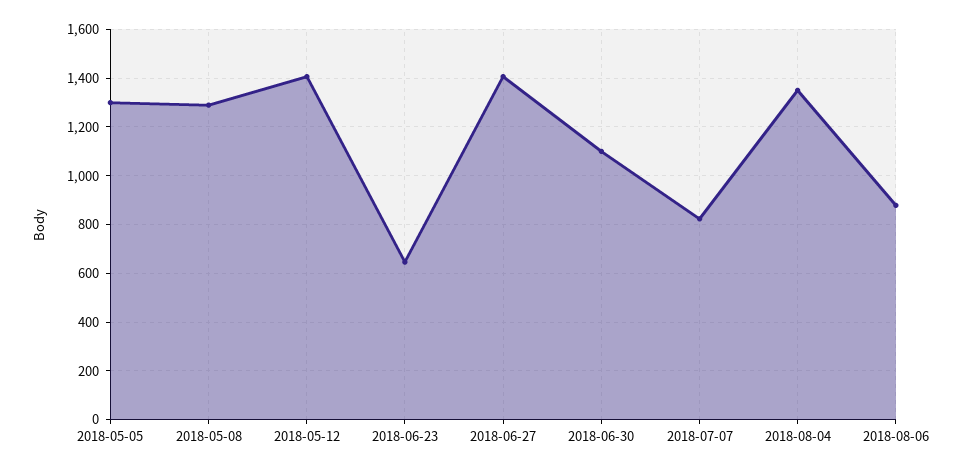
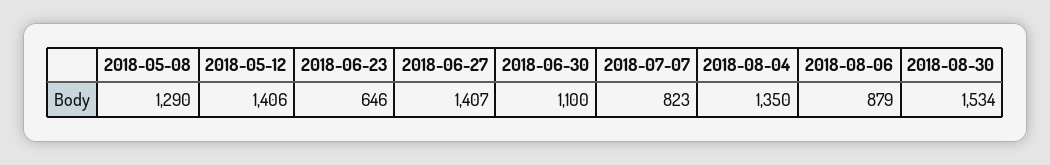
2018-05-05: 1300 -> none
2018-08-30: none -> 1534

